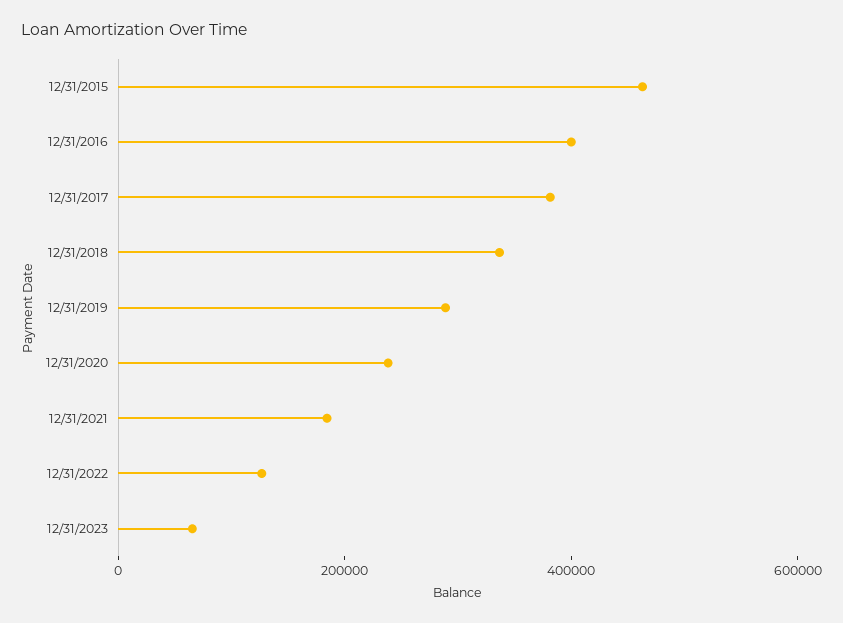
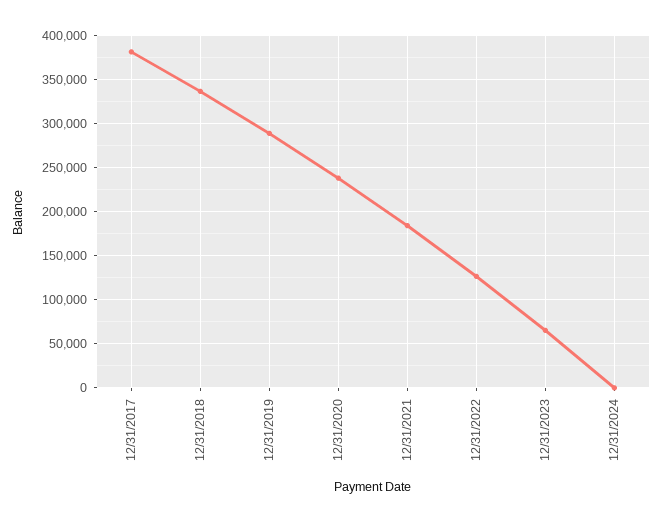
12/31/2015: 450000 -> none
12/31/2016: 400000 -> none
12/31/2024: none -> 0

